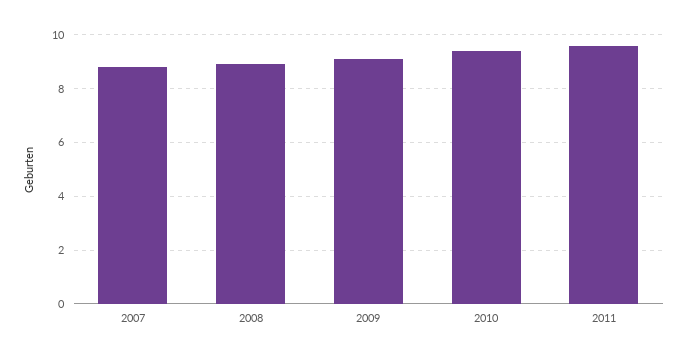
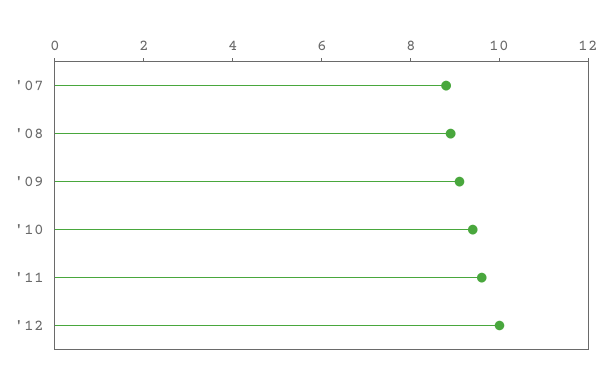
'12: none -> 10

